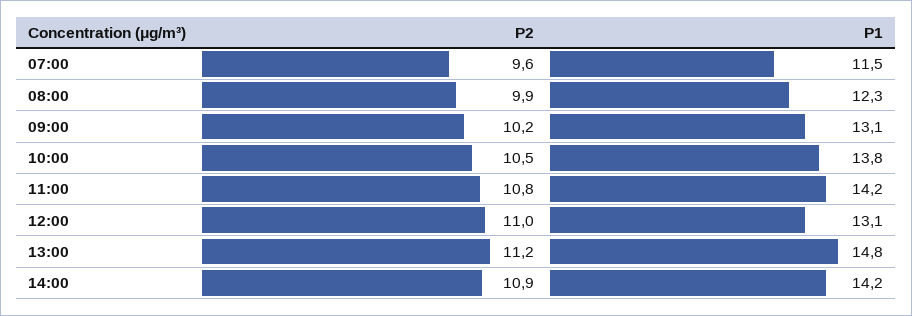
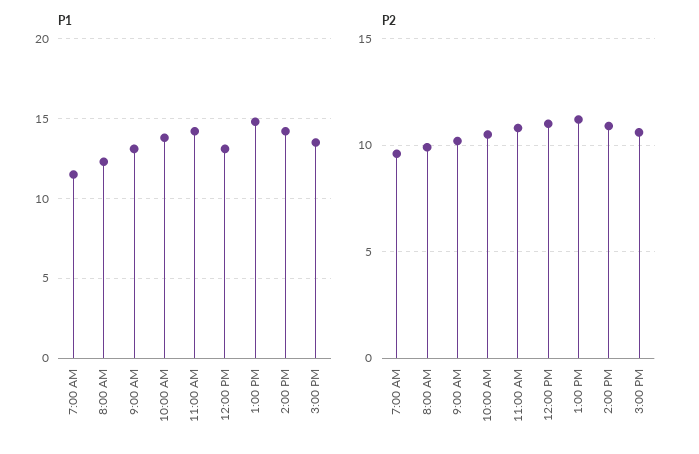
P1, 3:00 PM: none -> 13.5
P2, 3:00 PM: none -> 10.5

